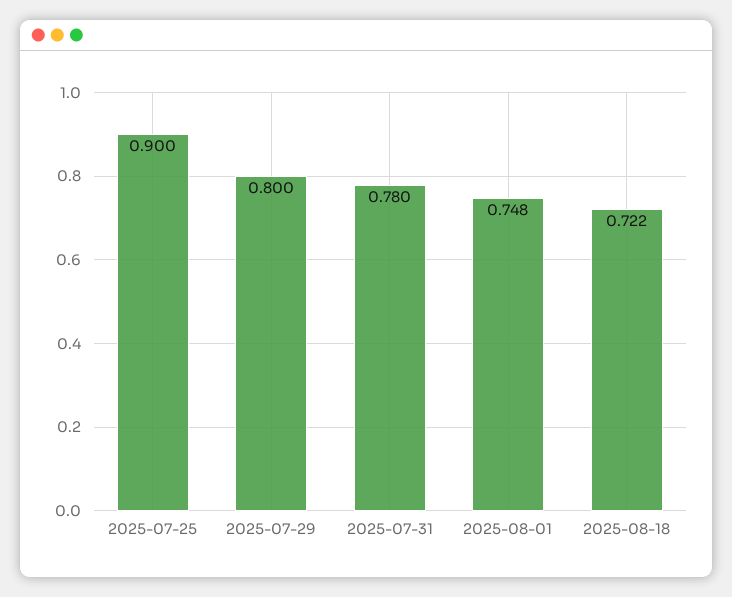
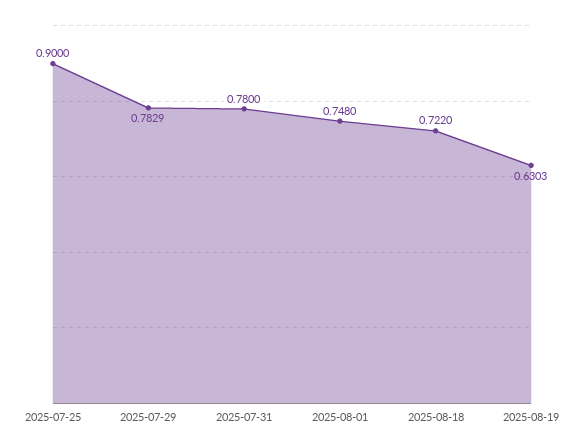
2025-07-29: 0.8 -> 0.7829
2025-08-19: none -> 0.6303

